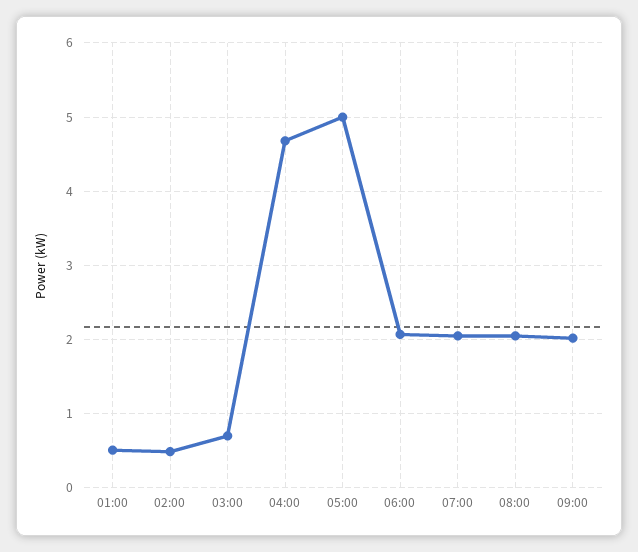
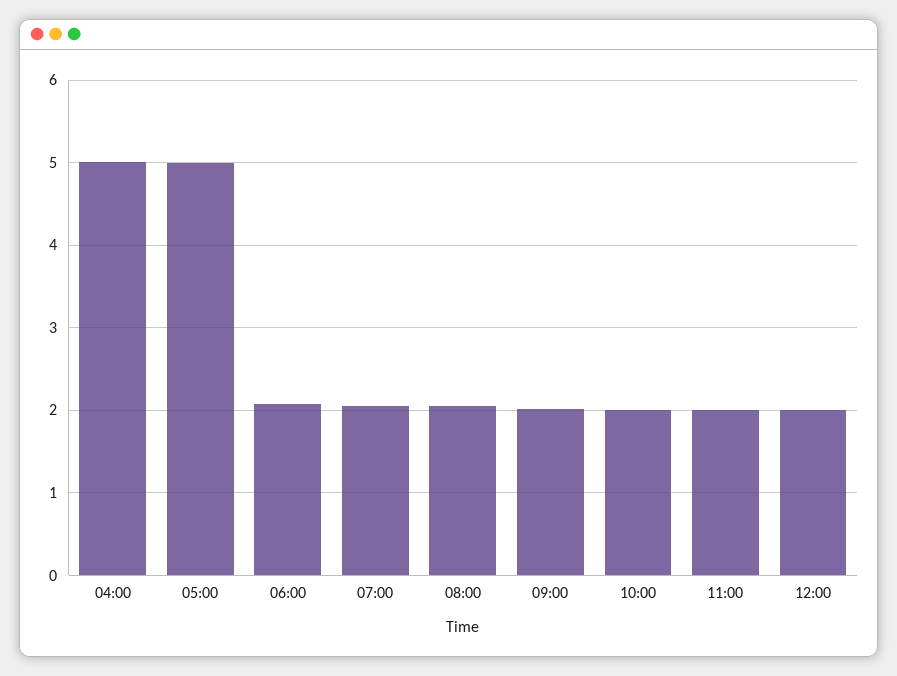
01:00: 0.5 -> none
02:00: 0.5 -> none
03:00: 0.7 -> none
04:00: 4.7 -> 5
10:00: none -> 2
11:00: none -> 2
12:00: none -> 2

